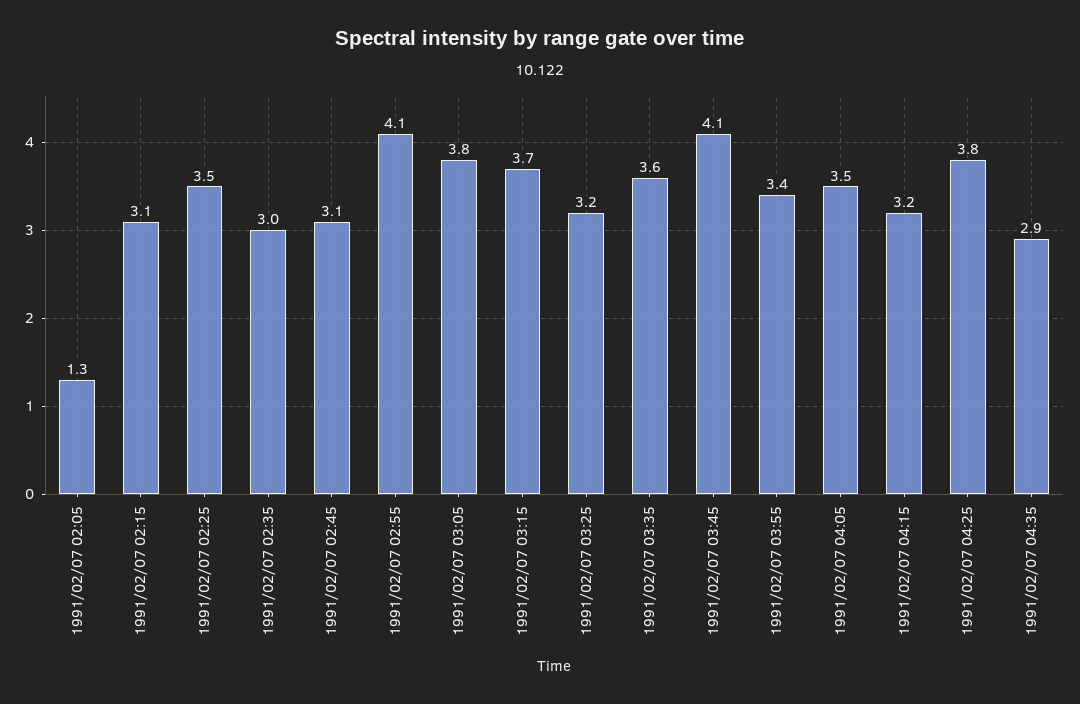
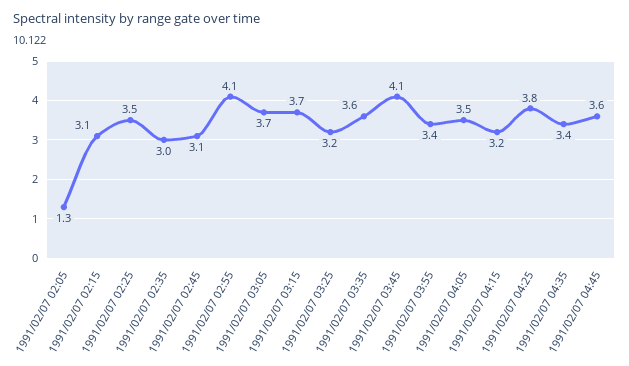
1991/02/07 03:05: 3.8 -> 3.7
1991/02/07 04:35: 2.9 -> 3.4
1991/02/07 04:45: none -> 3.6

